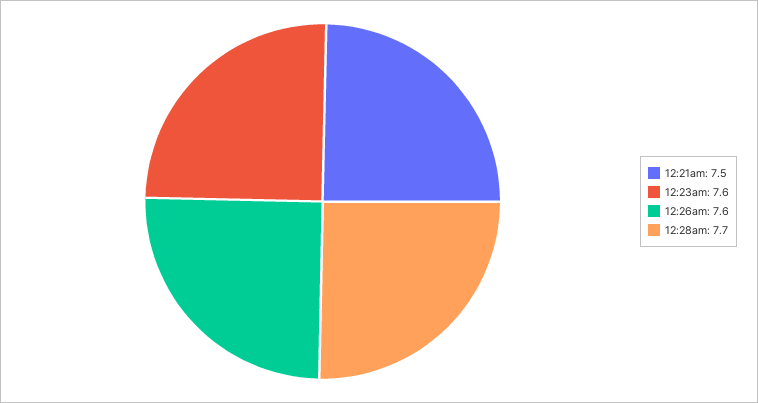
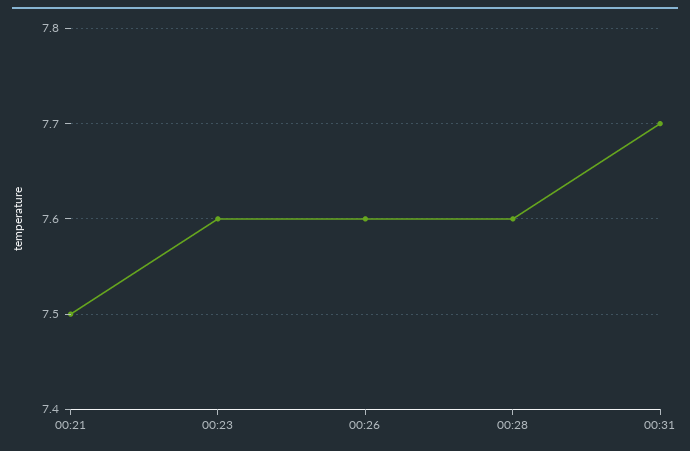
12:28am: 7.7 -> 7.6
00:31: none -> 7.7

